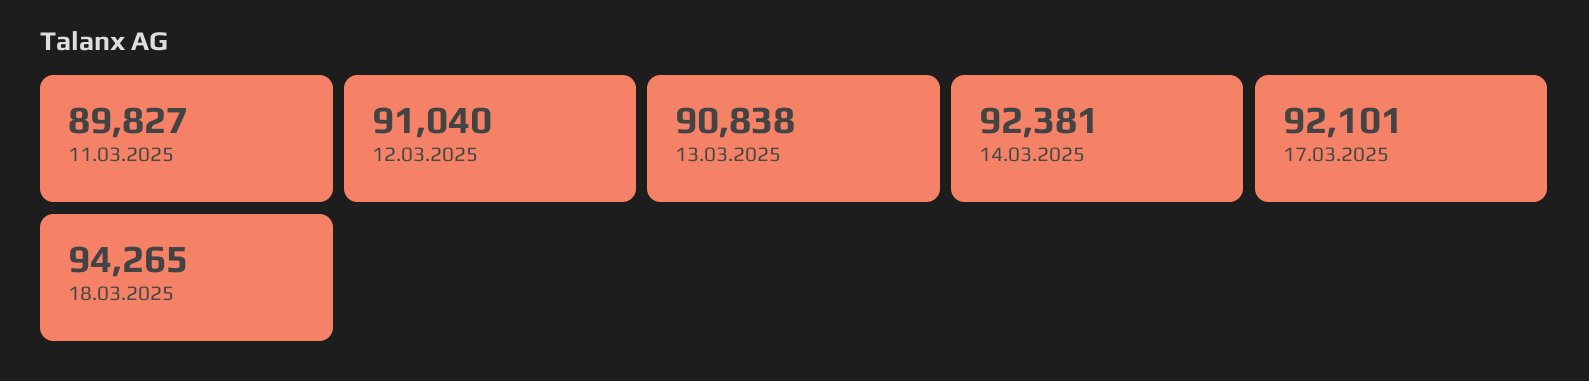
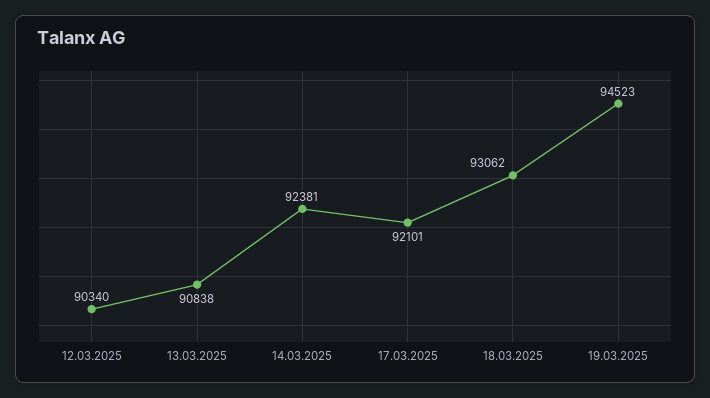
11.03.2025: 89827 -> none
12.03.2025: 91040 -> 90340
18.03.2025: 94265 -> 93062
19.03.2025: none -> 94523

